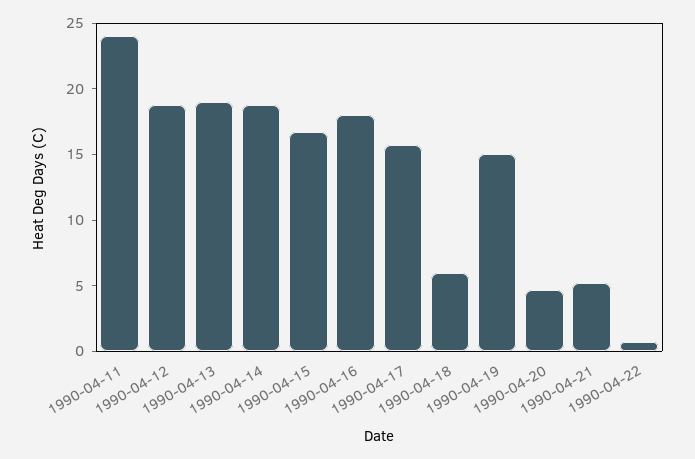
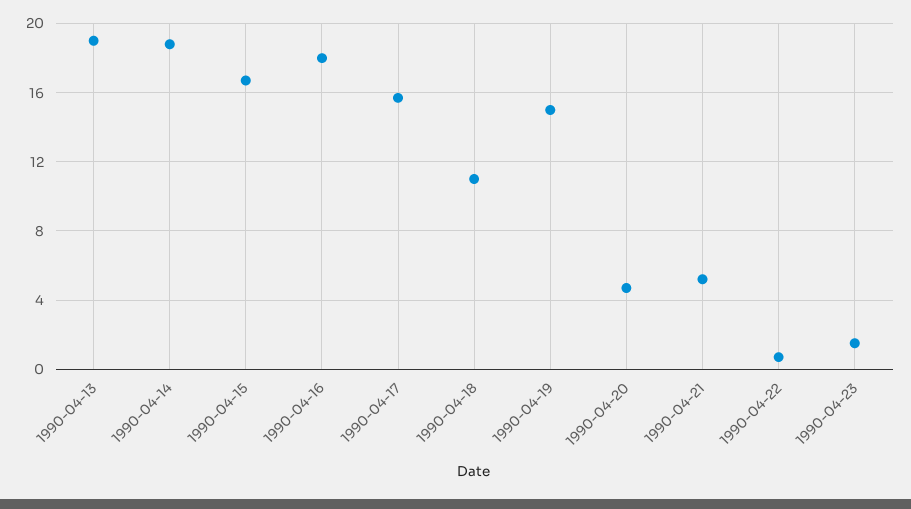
1990-04-11: 24 -> none
1990-04-12: 19 -> none
1990-04-18: 6 -> 11
1990-04-23: none -> 1.5

